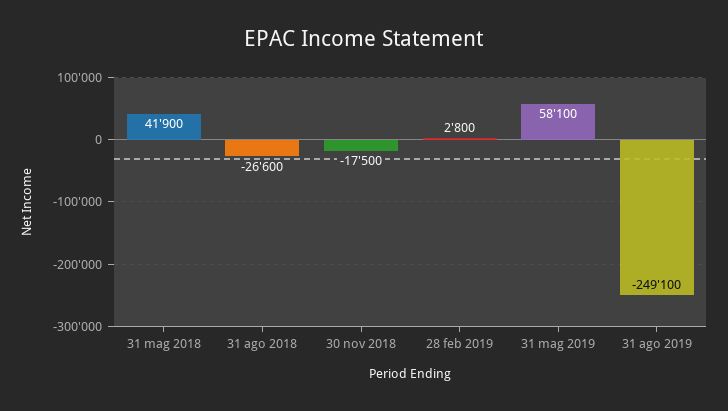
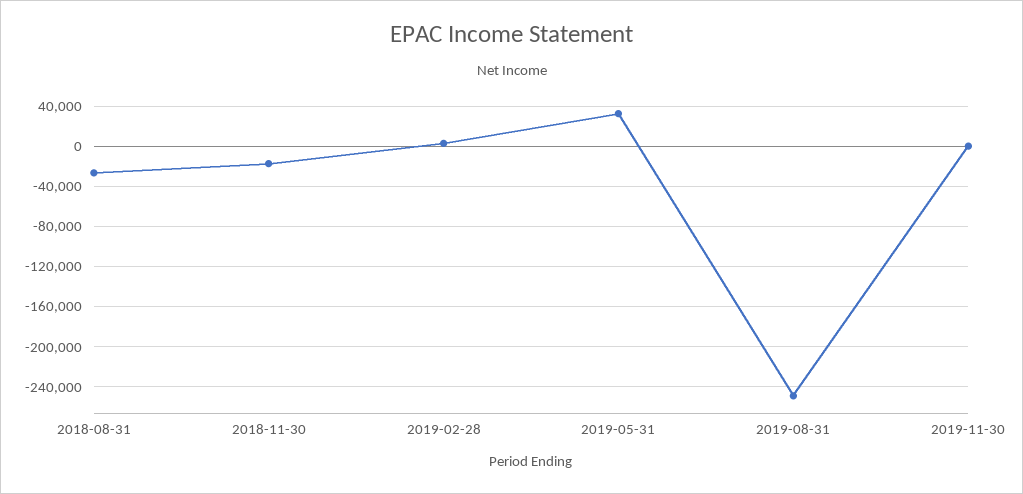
31 mag 2018: 41900 -> none
31 mag 2019: 58100 -> 30000
2019-11-30: none -> 0

